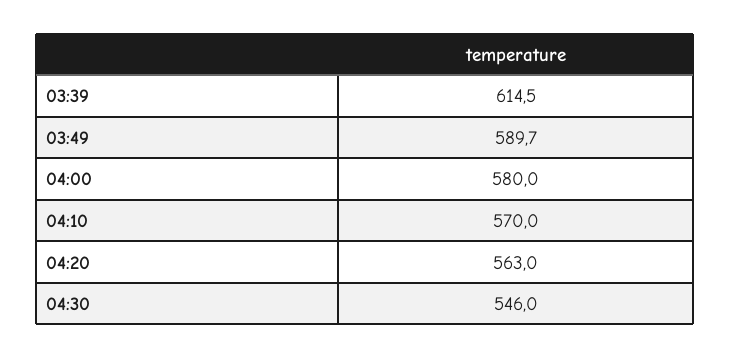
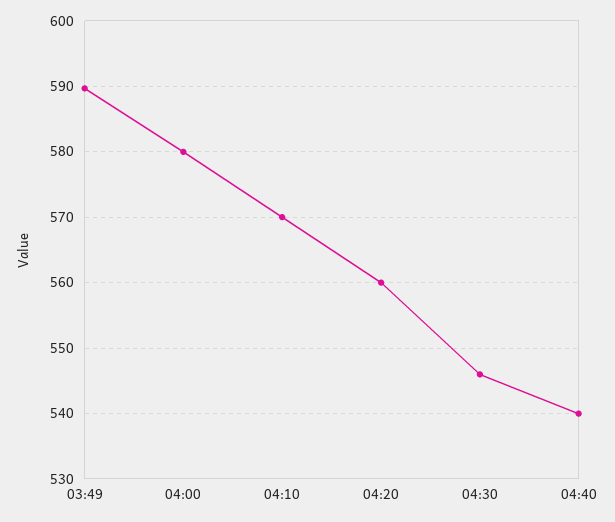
03:39: 614.5 -> none
04:20: 563 -> 560
04:40: none -> 540

